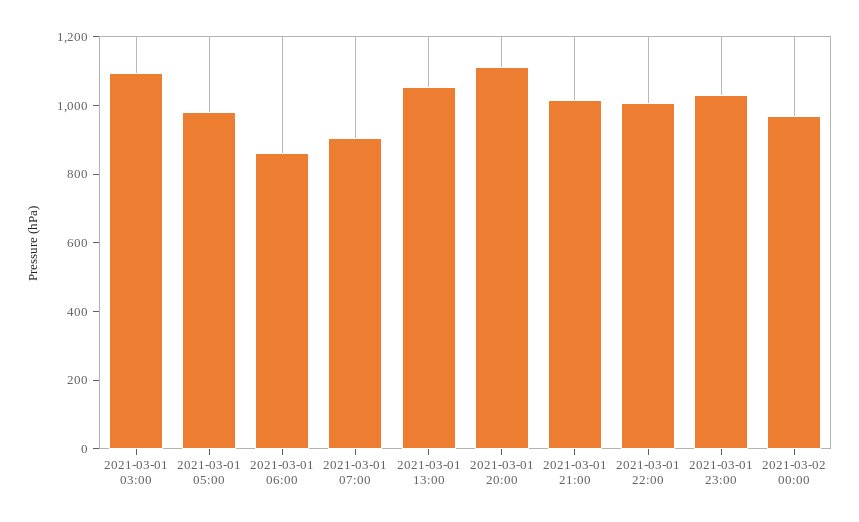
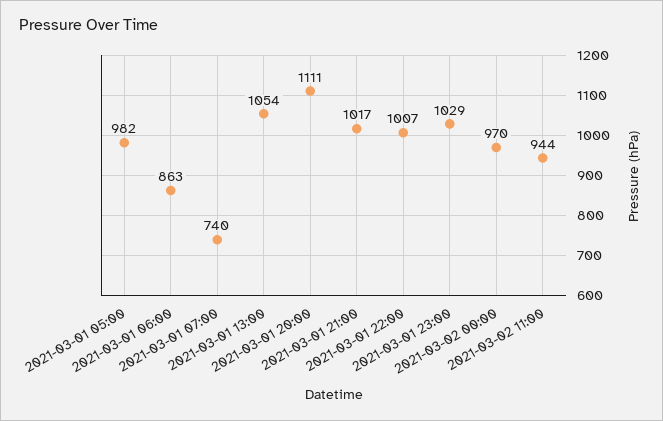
2021-03-01 03:00: 1100 -> none
2021-03-01 07:00: 900 -> 740
2021-03-02 11:00: none -> 944

